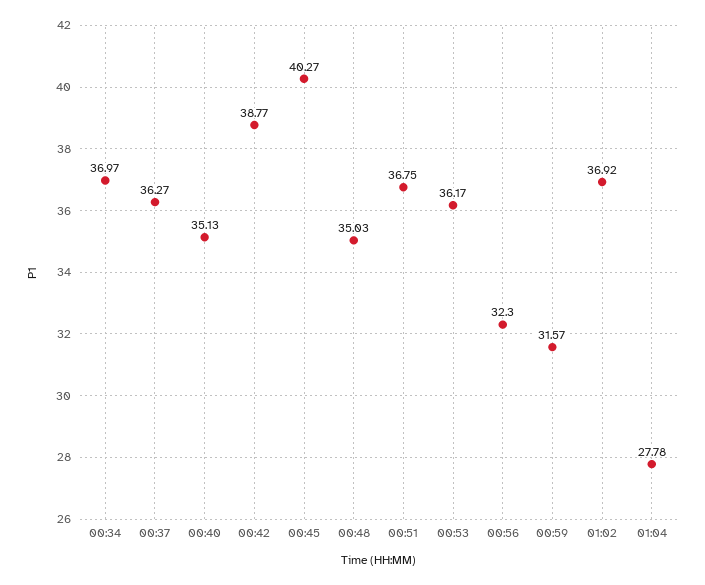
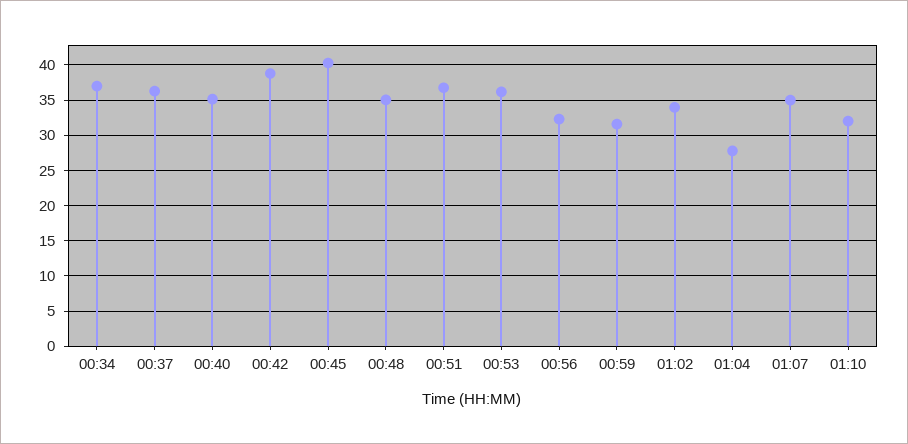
01:02: 36.92 -> 34
01:07: none -> 35
01:10: none -> 32

